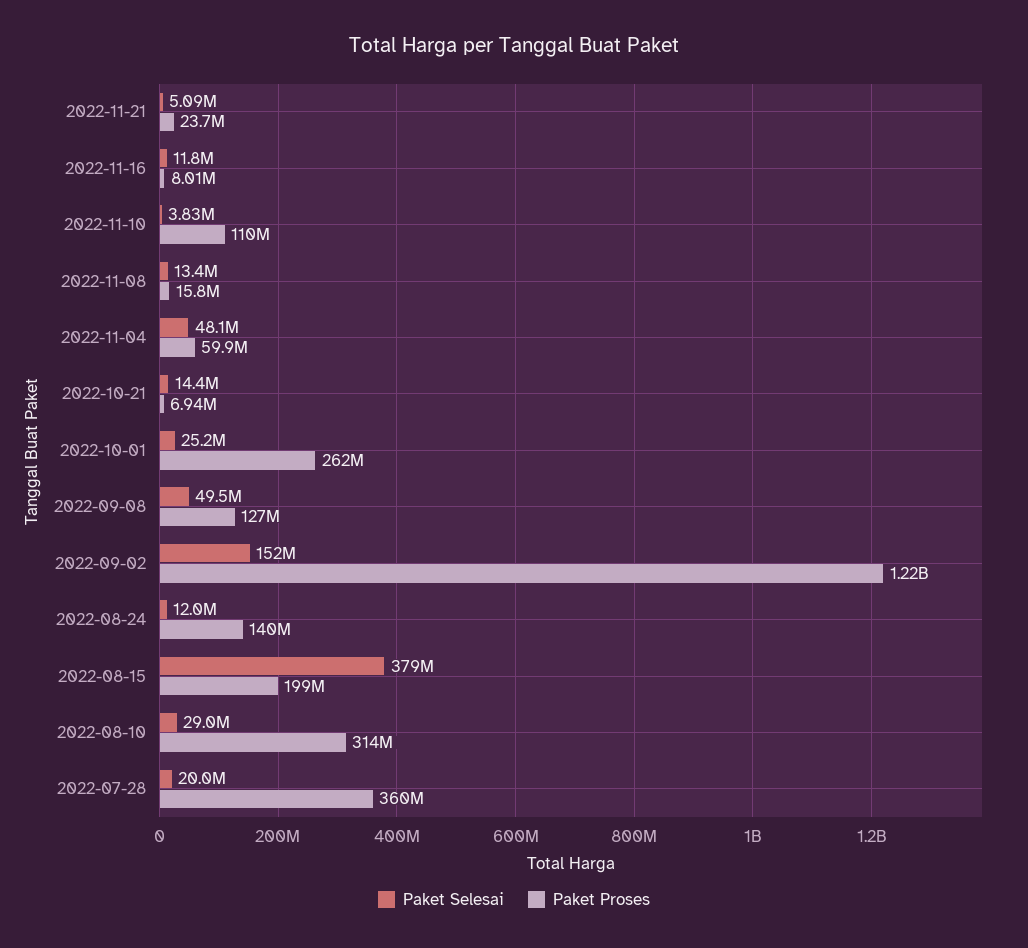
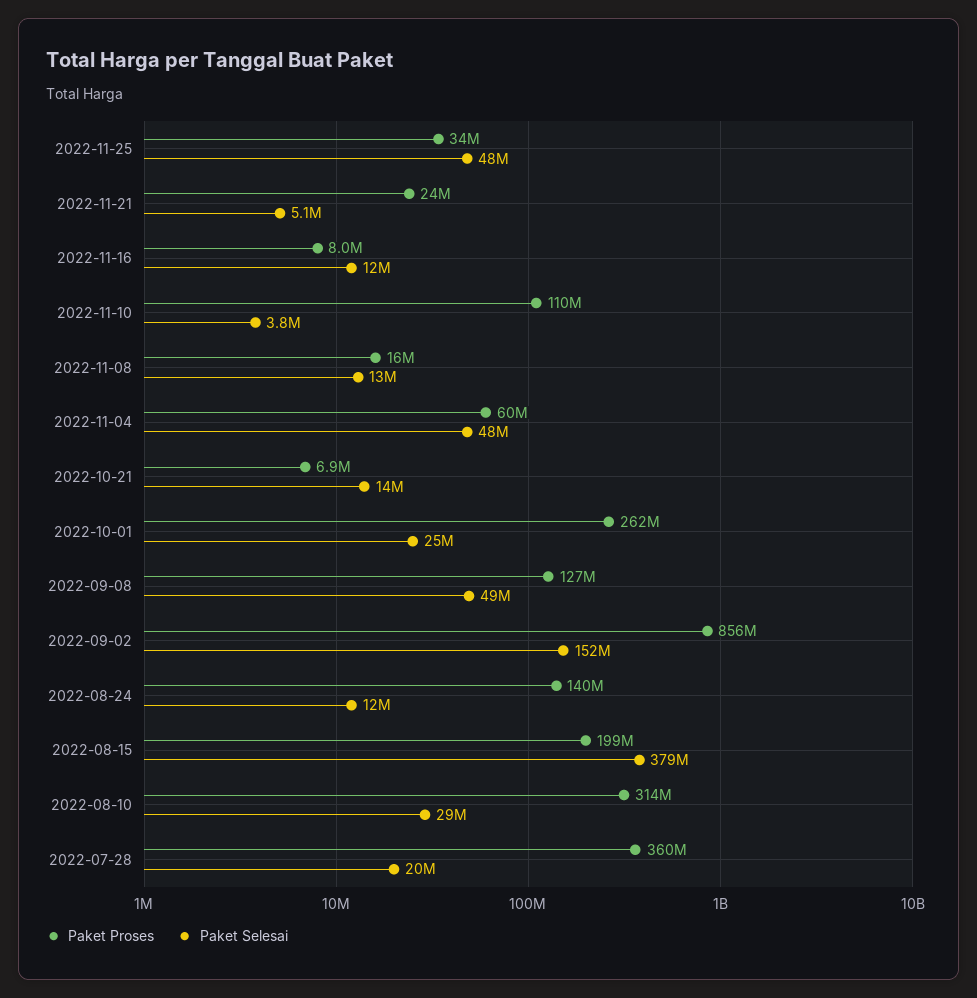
Paket Proses, 2022-09-02: 1220000000 -> 856000000
Paket Proses, 2022-11-25: none -> 34000000
Paket Selesai, 2022-11-25: none -> 48000000

